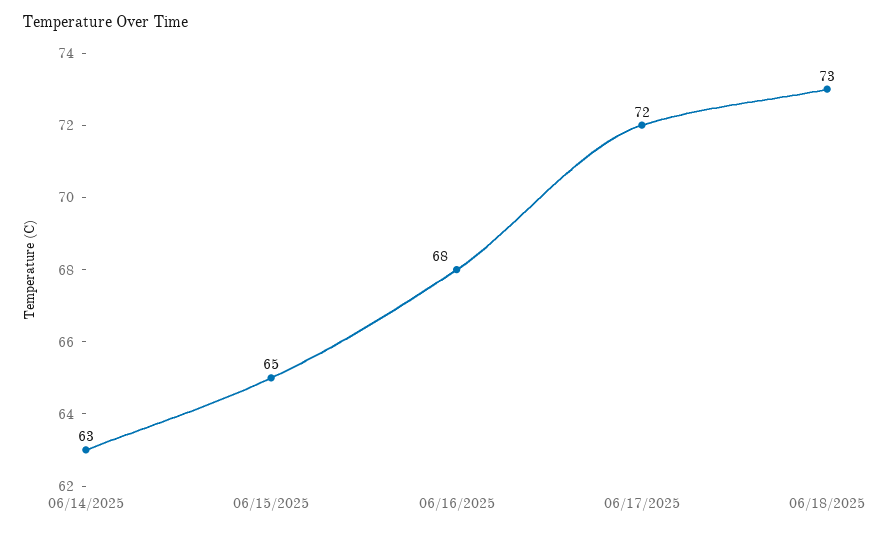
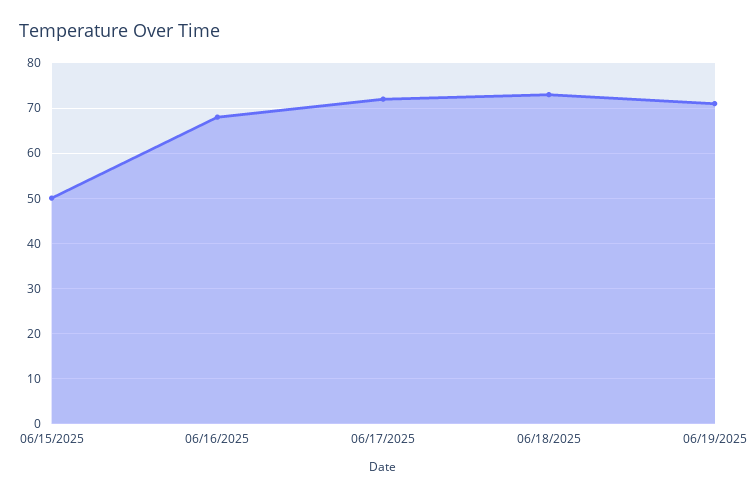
06/14/2025: 63 -> none
06/15/2025: 65 -> 50
06/19/2025: none -> 70

